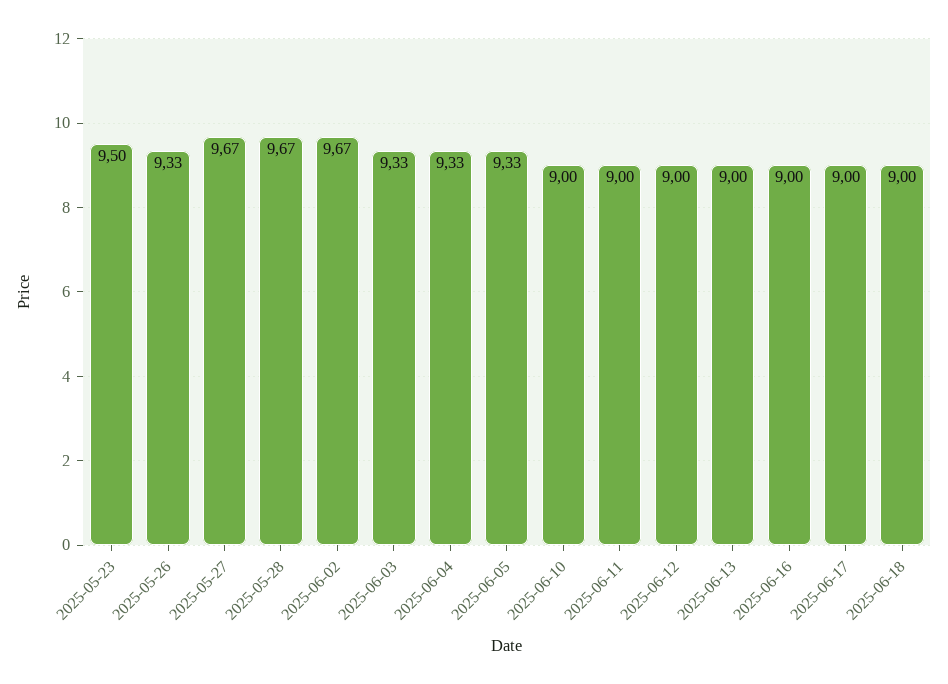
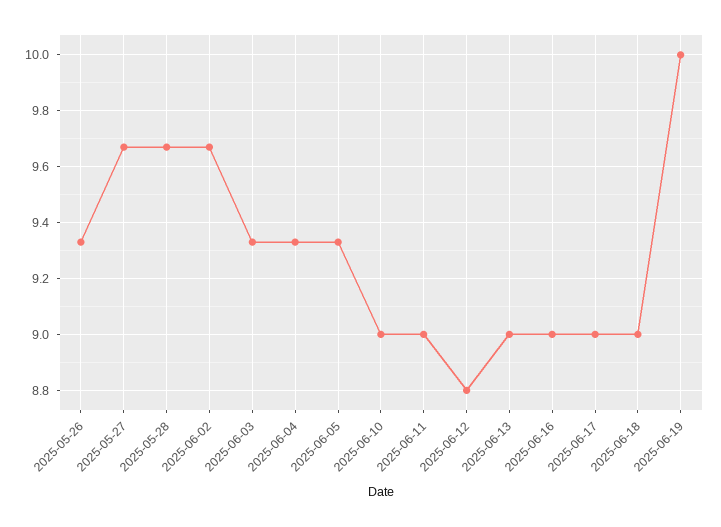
2025-05-23: 9.5 -> none
2025-06-12: 9 -> 8.8
2025-06-19: none -> 10

